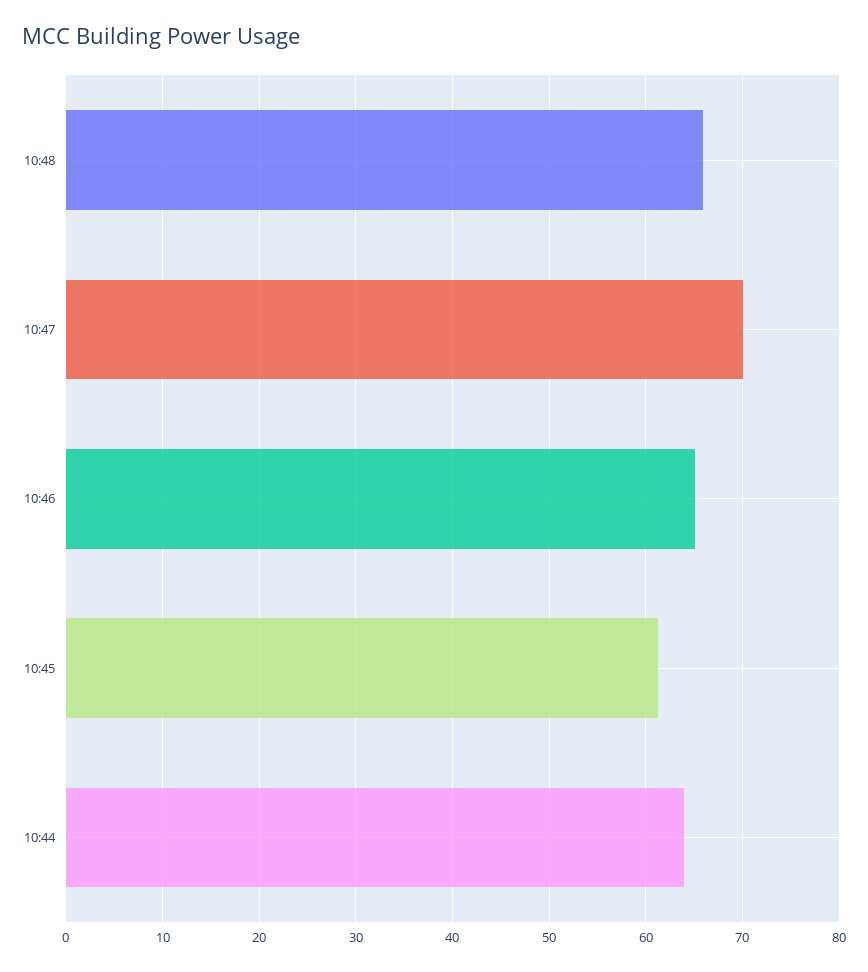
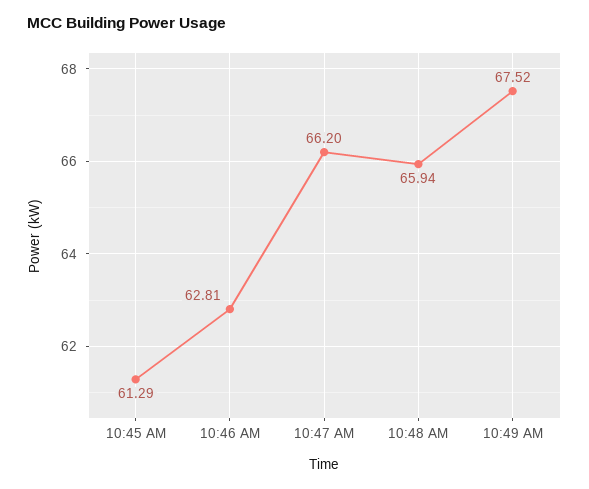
10:47: 70 -> 66.2
10:46: 65 -> 62.81
10:44: 64 -> none
10:49 AM: none -> 67.52

